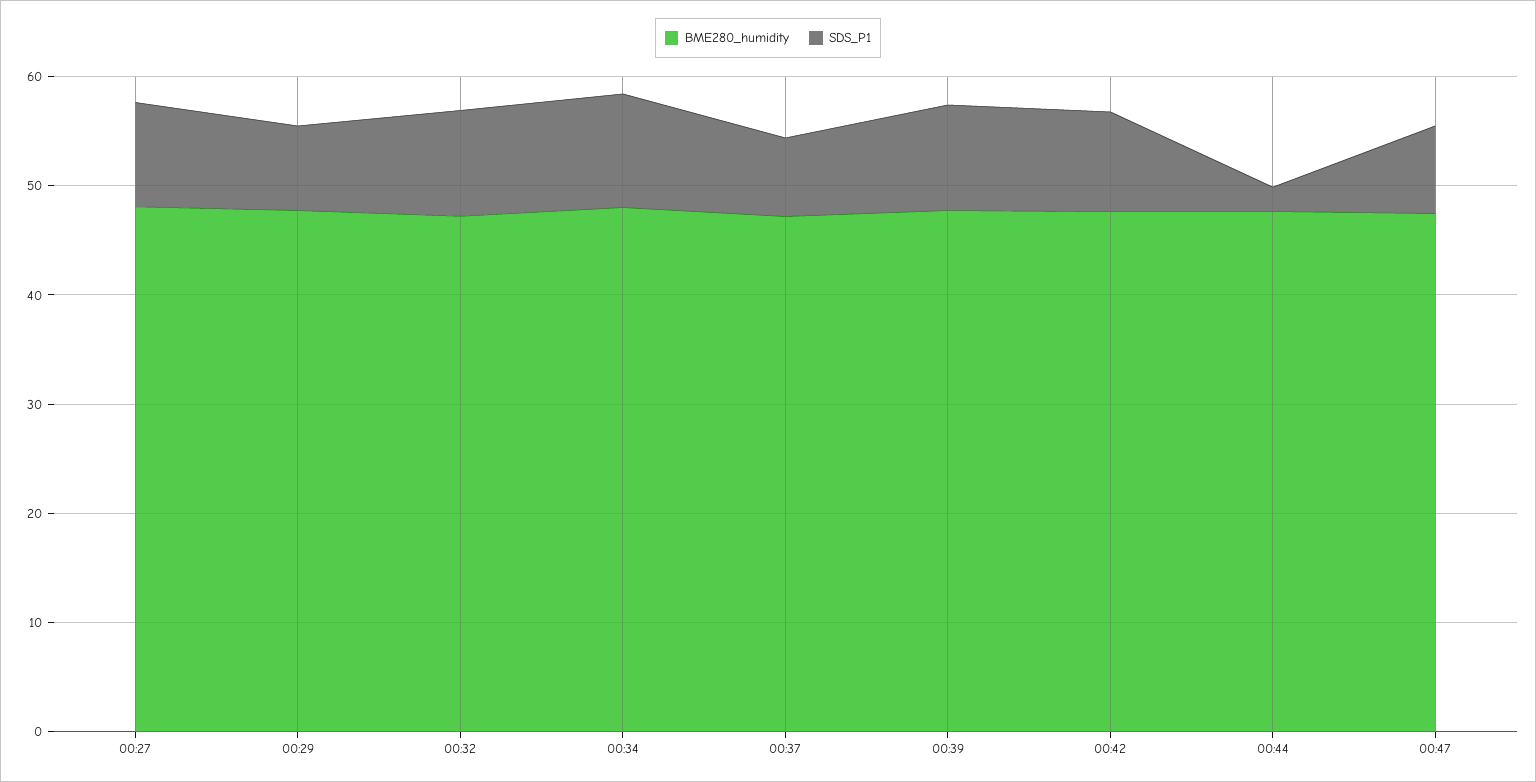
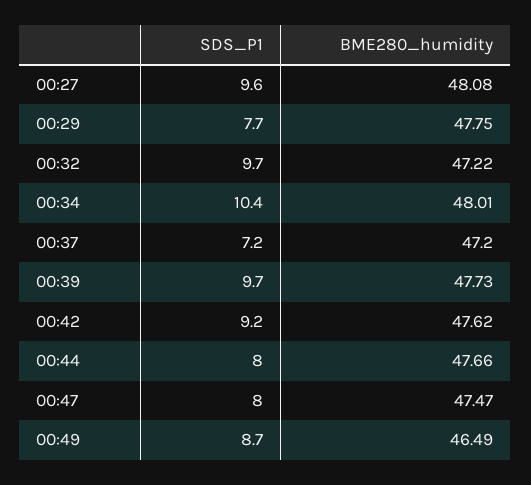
SDS_P1, 00:44: 2 -> 8
SDS_P1, 00:49: none -> 8.7
BME280_humidity, 00:49: none -> 46.49

